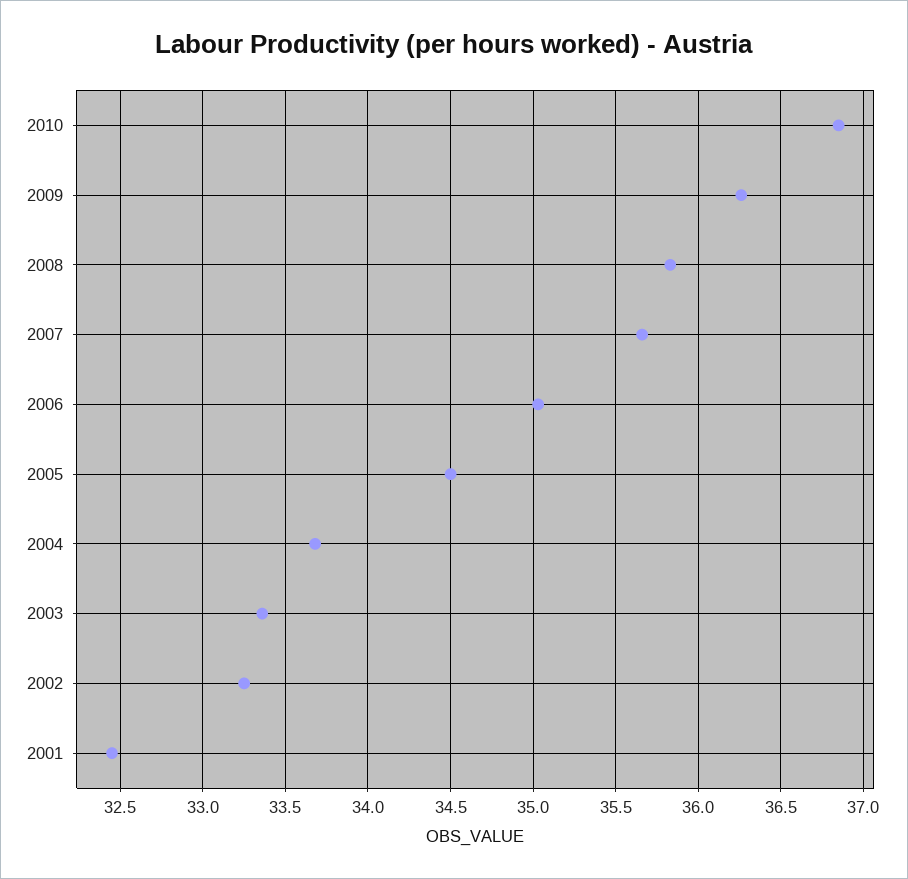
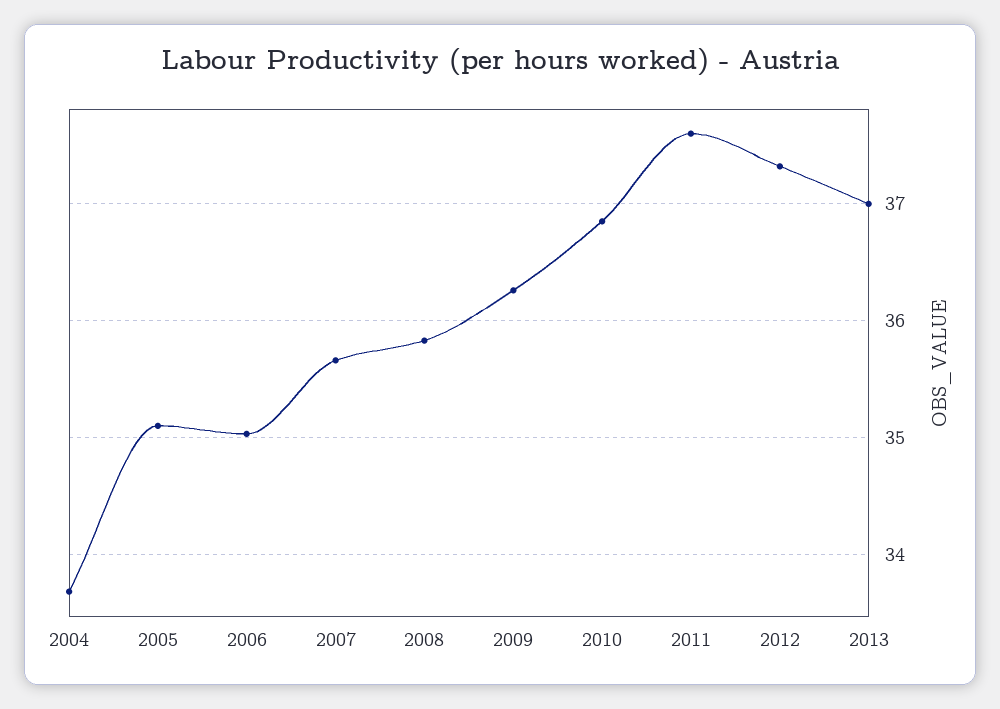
2005: 34.5 -> 35.1
2003: 33.35 -> none
2002: 33.25 -> none
2001: 32.45 -> none
2011: none -> 37.6
2012: none -> 37.3
2013: none -> 37

